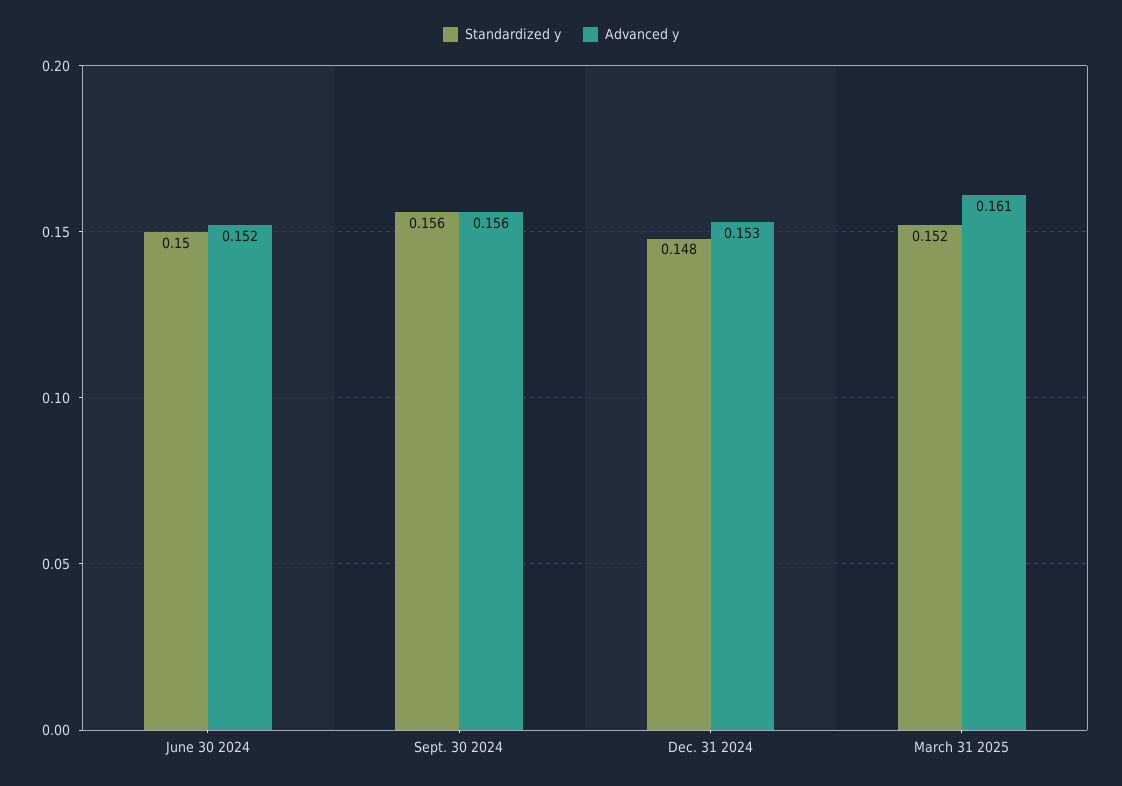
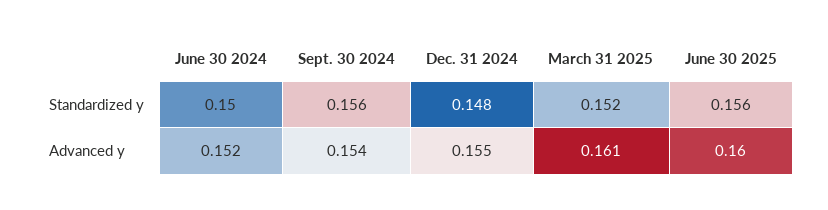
Advanced y, Sept. 30 2024: 0.156 -> 0.154
Advanced y, Dec. 31 2024: 0.153 -> 0.155
Standardized y, June 30 2025: none -> 0.156
Advanced y, June 30 2025: none -> 0.16

